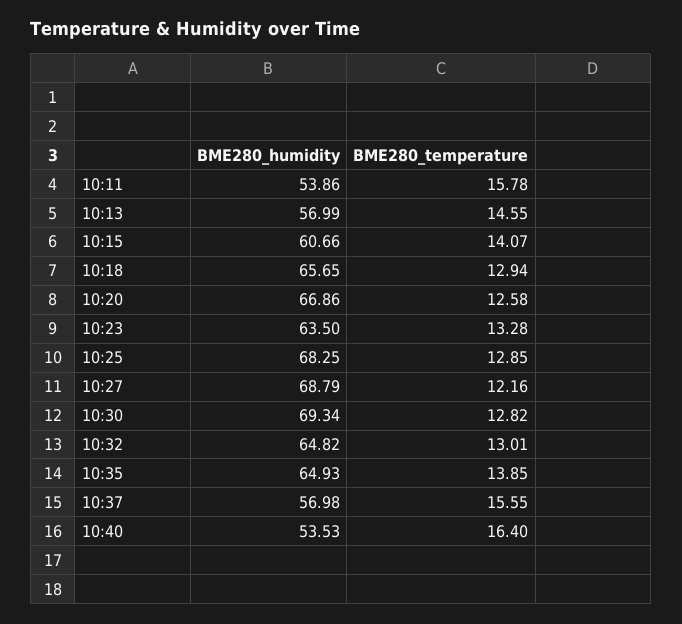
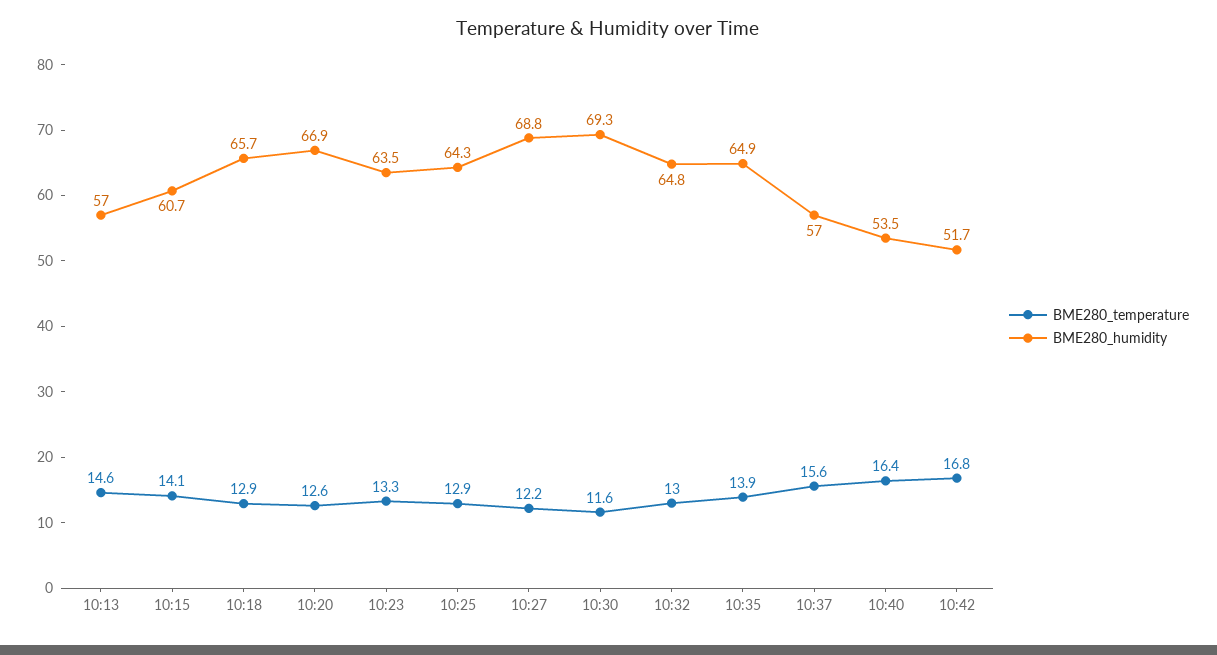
BME280_humidity, 10:11: 53.86 -> none
BME280_temperature, 10:11: 15.78 -> none
BME280_humidity, 10:25: 68.25 -> 64.3
BME280_temperature, 10:30: 12.82 -> 11.6
BME280_temperature, 10:42: none -> 16.8
BME280_humidity, 10:42: none -> 51.7

